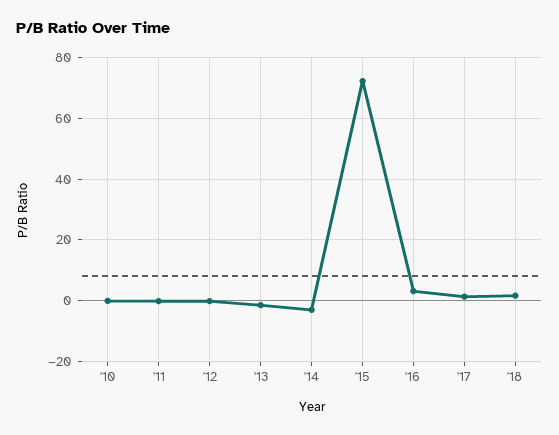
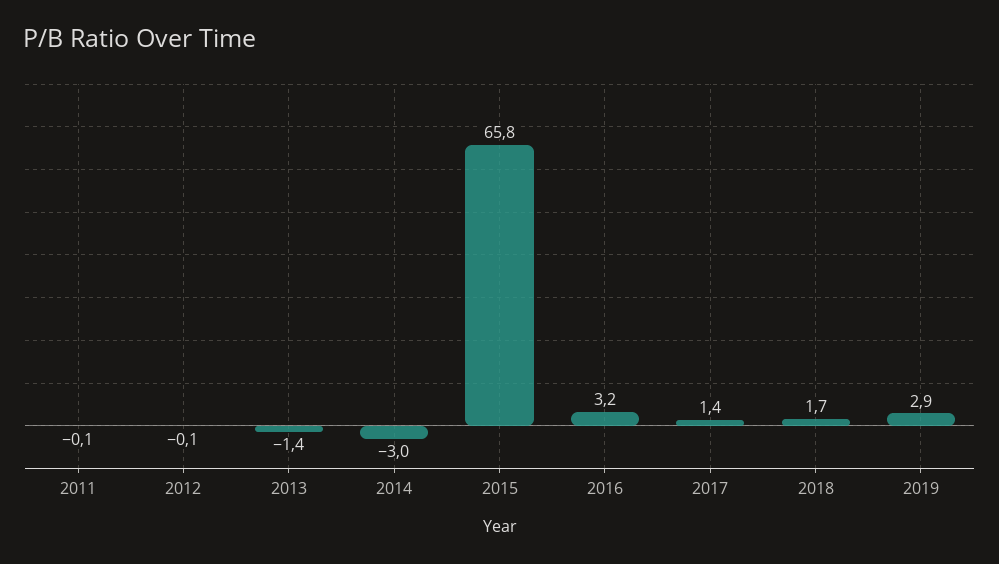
'10: 0 -> none
'15: 72 -> 65.8
2019: none -> 2.9

